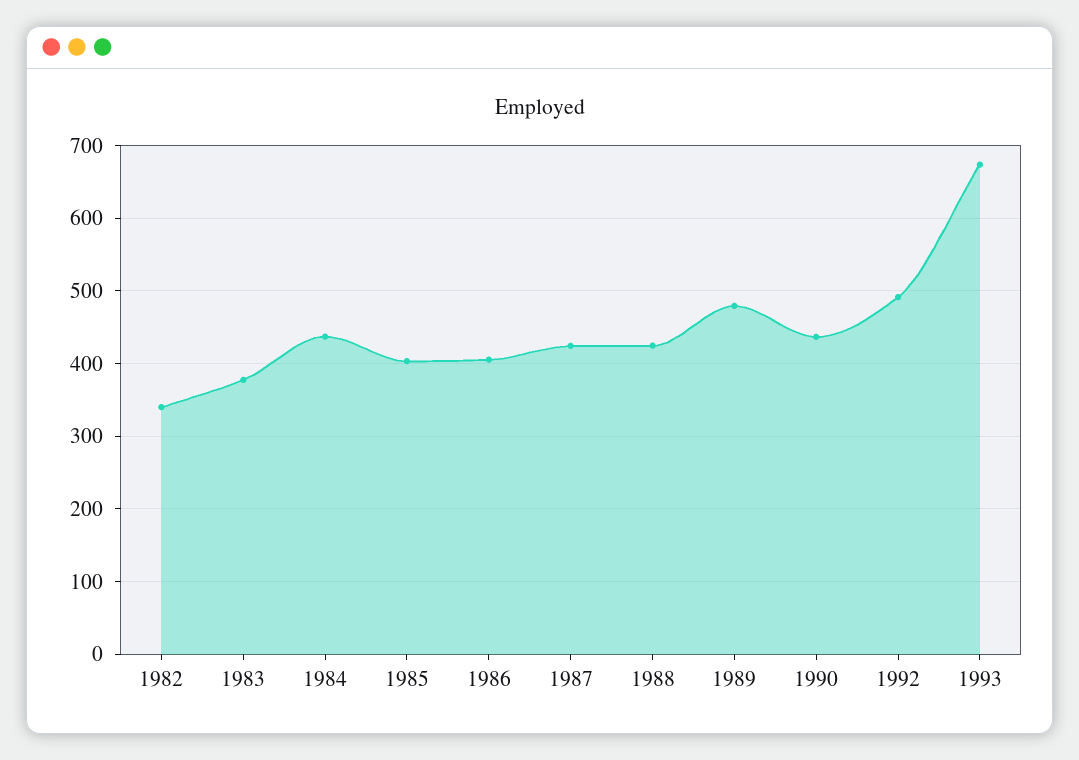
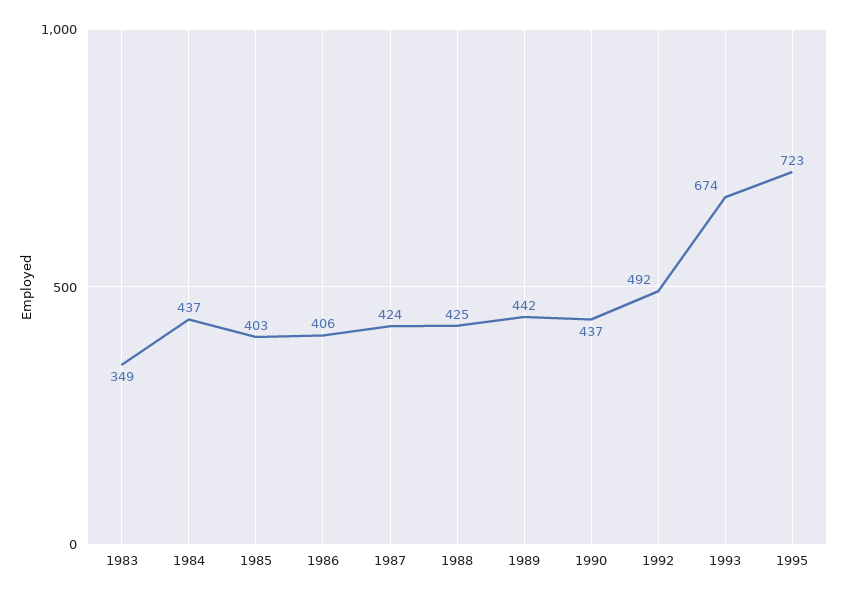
1982: 340 -> none
1983: 380 -> 349
1989: 480 -> 442
1995: none -> 723

